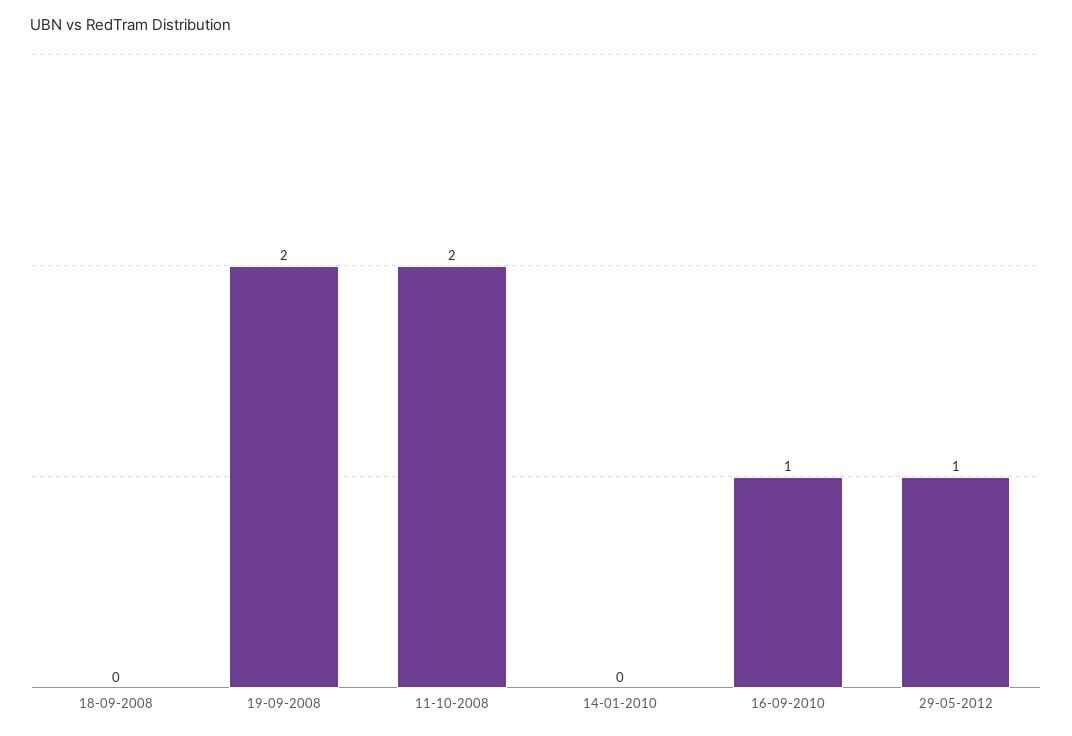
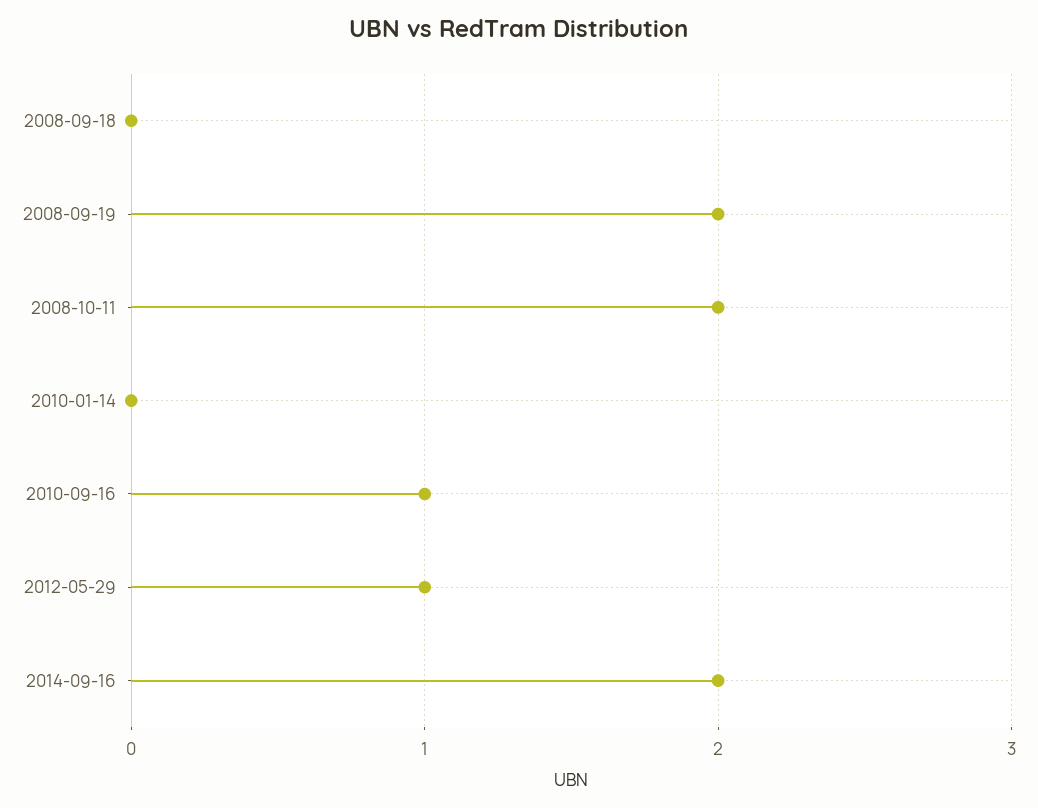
2014-09-16: none -> 2

